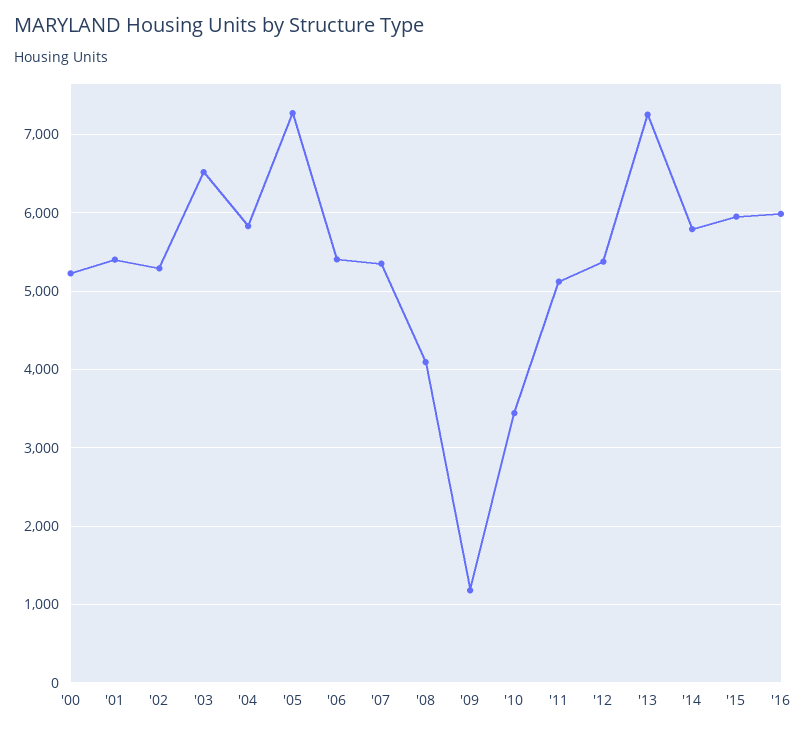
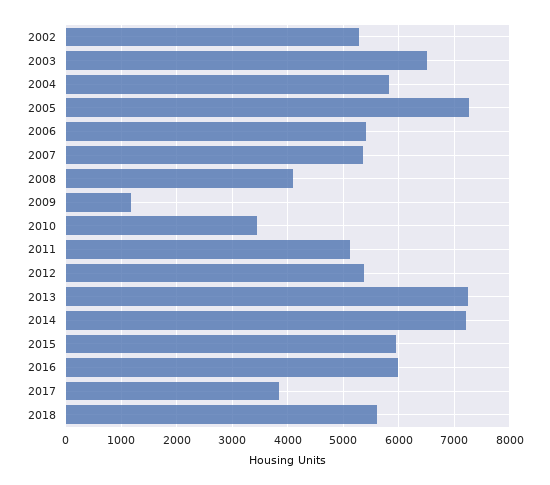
'00: 5200 -> none
'01: 5400 -> none
'14: 5800 -> 7200
2017: none -> 3800
2018: none -> 5600

